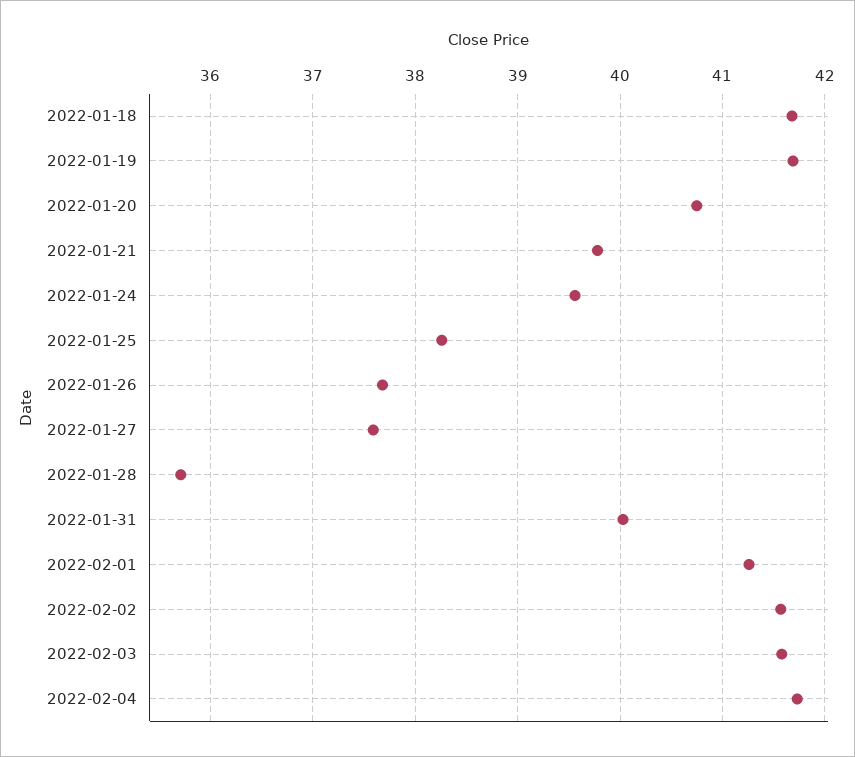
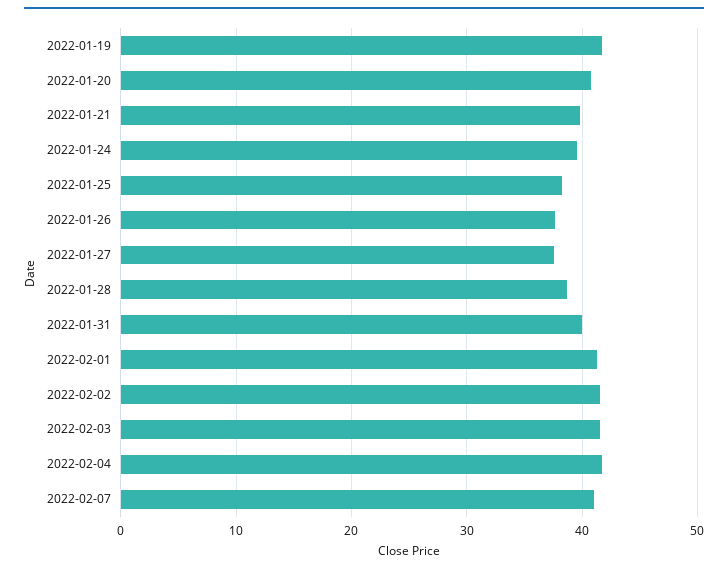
2022-01-18: 41.7 -> none
2022-01-28: 35.7 -> 39
2022-02-07: none -> 41

